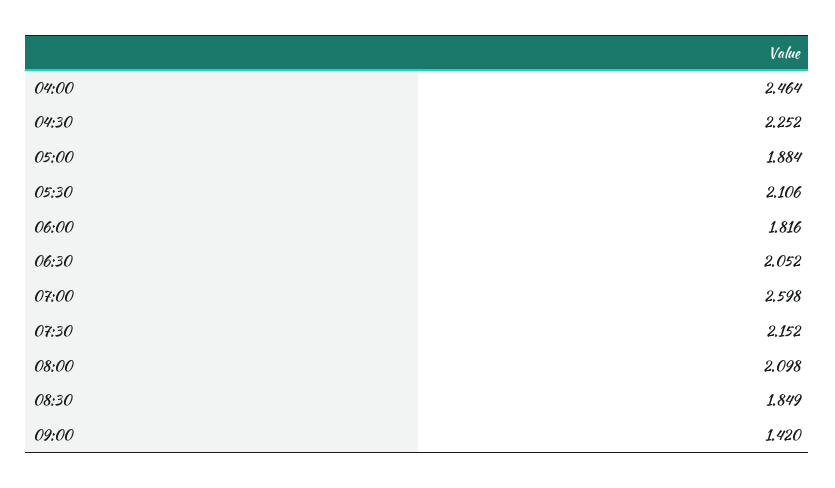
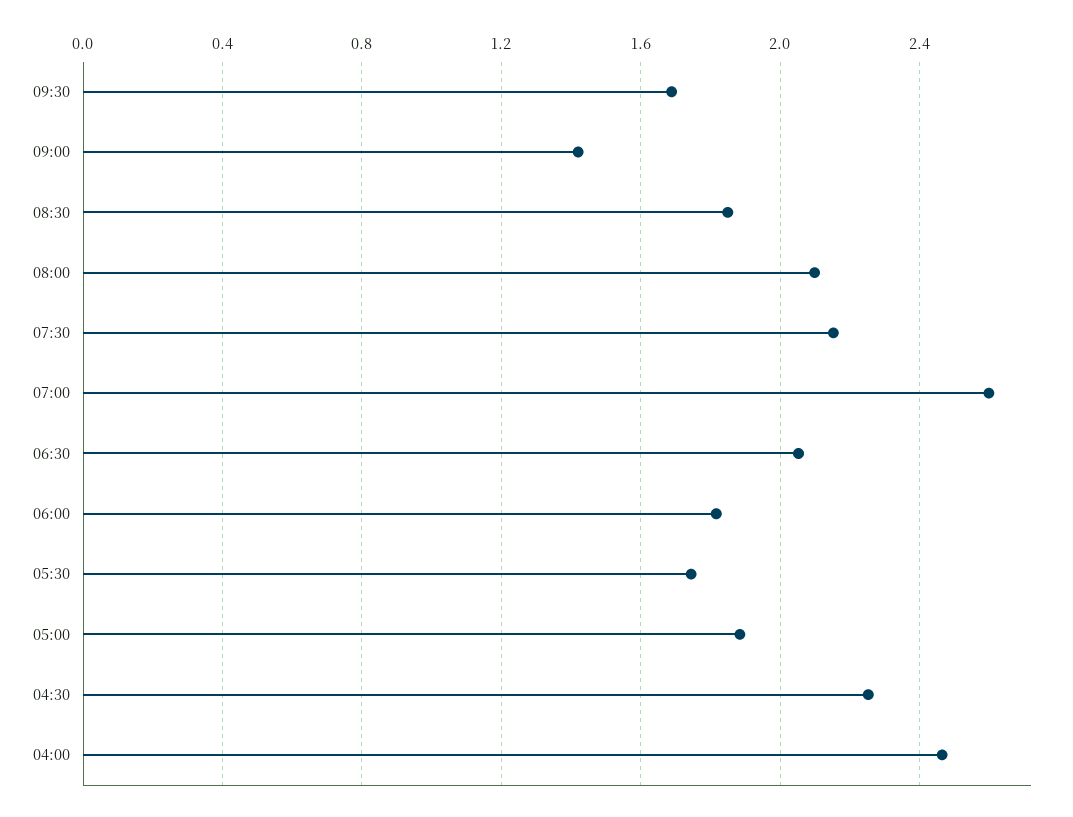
05:30: 2.106 -> 1.75
09:30: none -> 1.7

